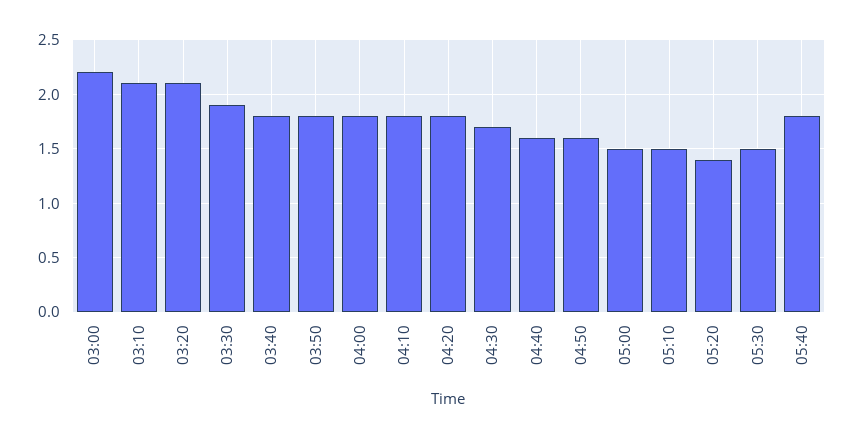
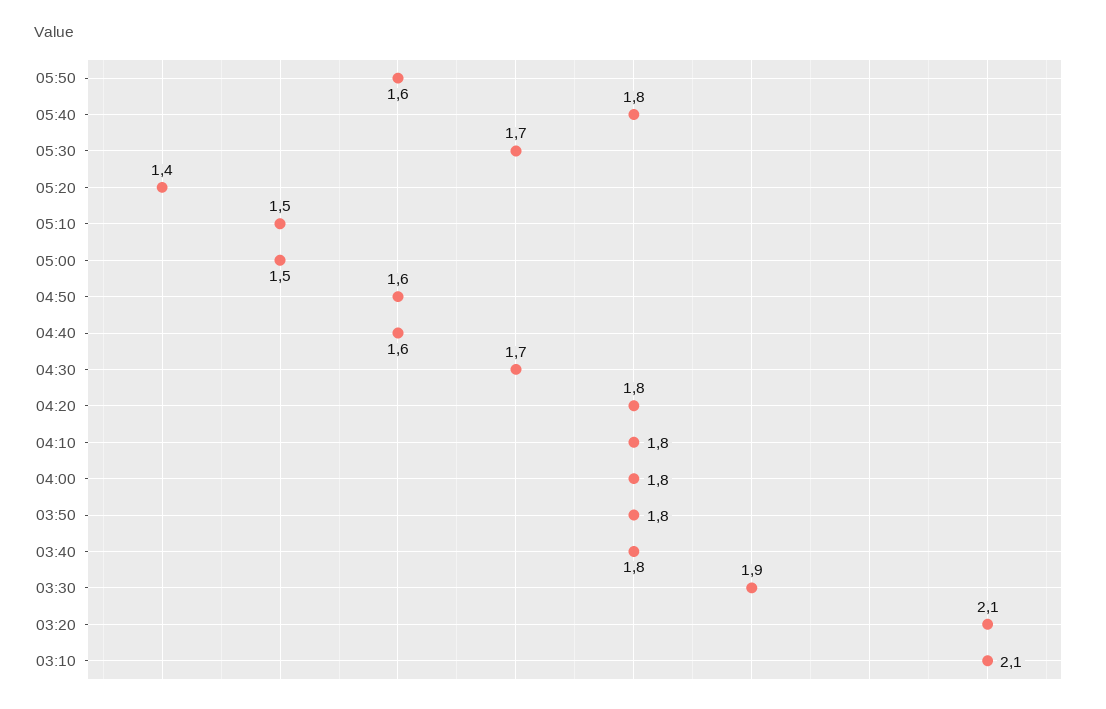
03:00: 2.2 -> none
05:30: 1.5 -> 1.7
05:50: none -> 1.6

